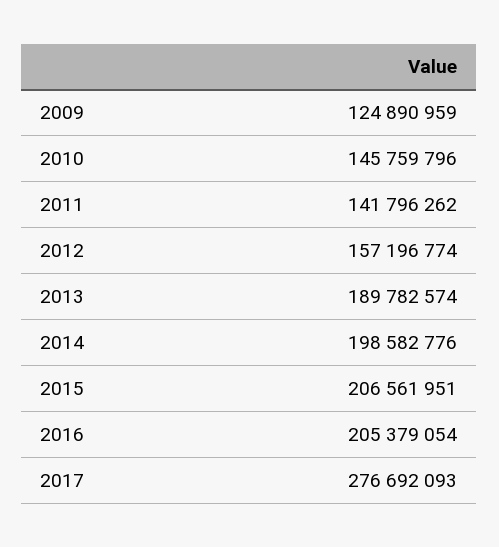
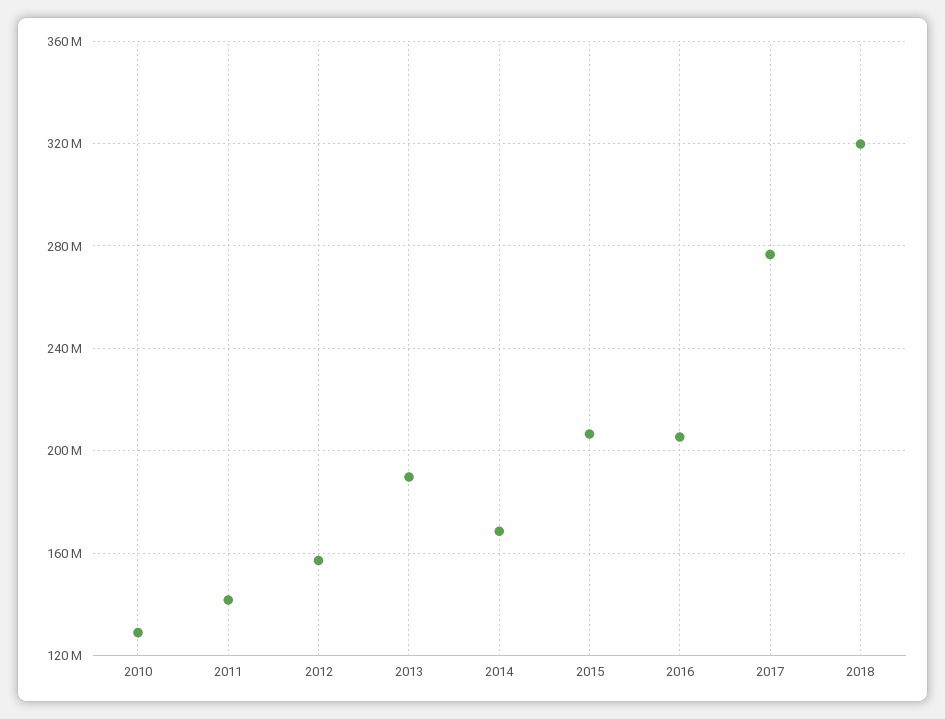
2009: 124890959 -> none
2010: 145759796 -> 130000000
2014: 198582776 -> 170000000
2018: none -> 320000000

